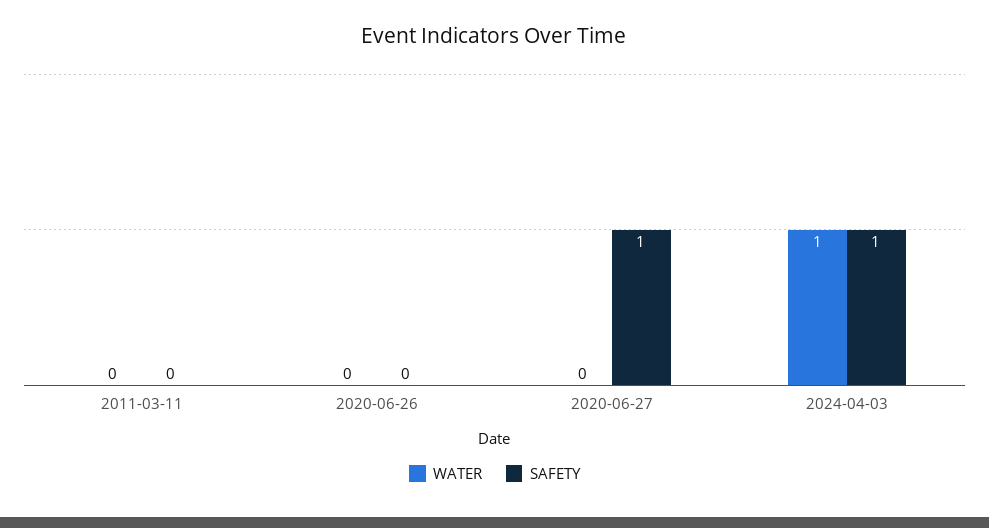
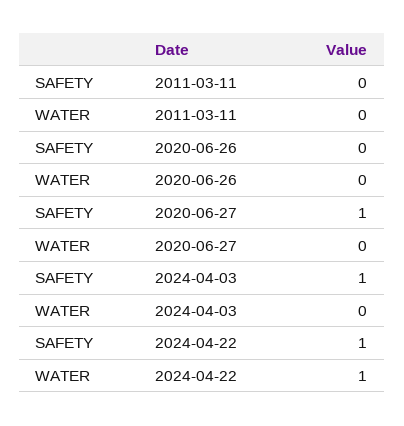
WATER, 2024-04-03: 1 -> 0
SAFETY, 2024-04-22: none -> 1
WATER, 2024-04-22: none -> 1

